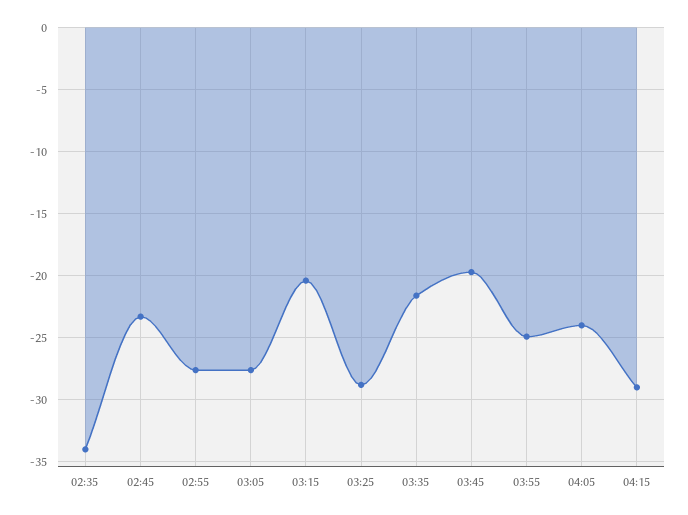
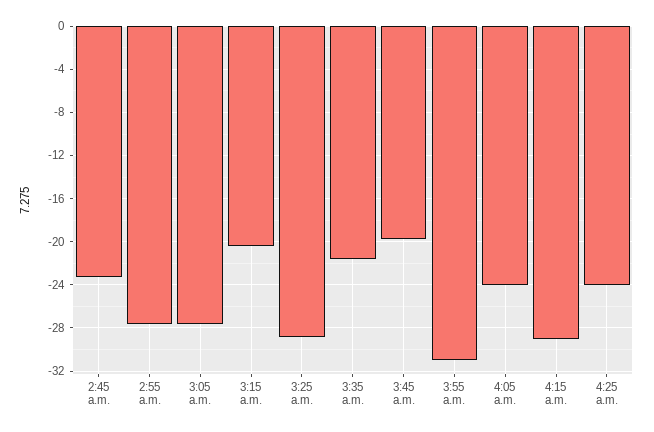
02:35: -34 -> none
03:55: -25 -> -31
4:25 a.m.: none -> -24

